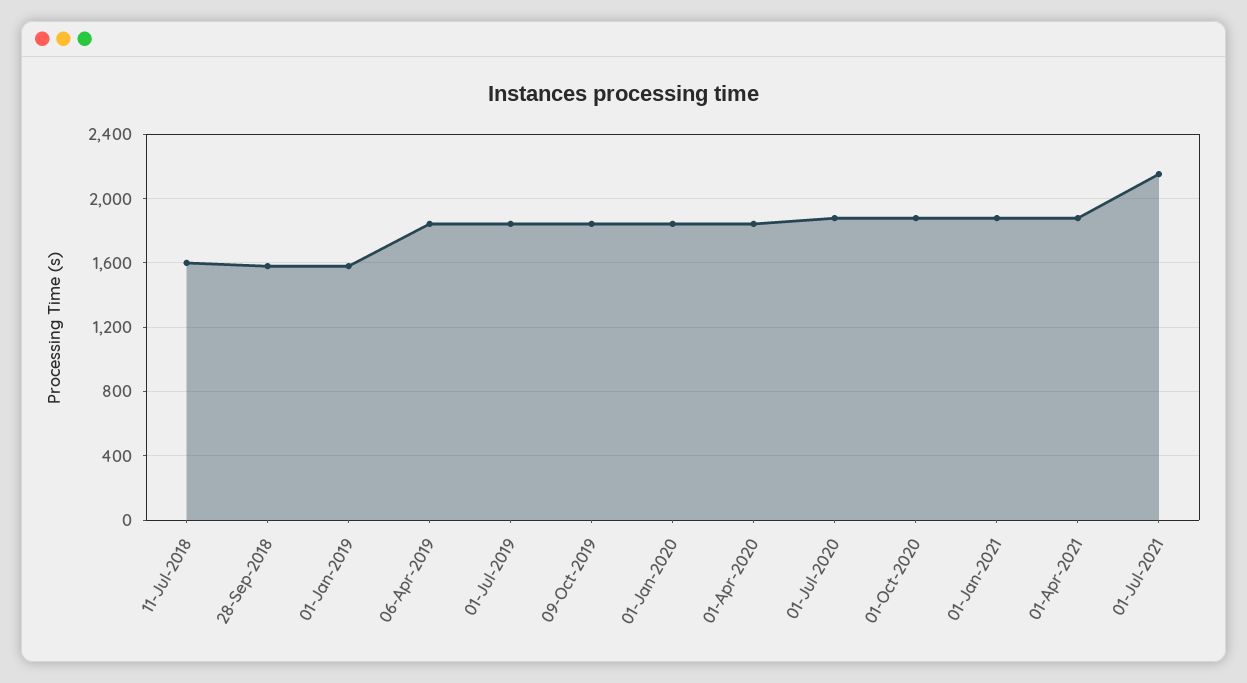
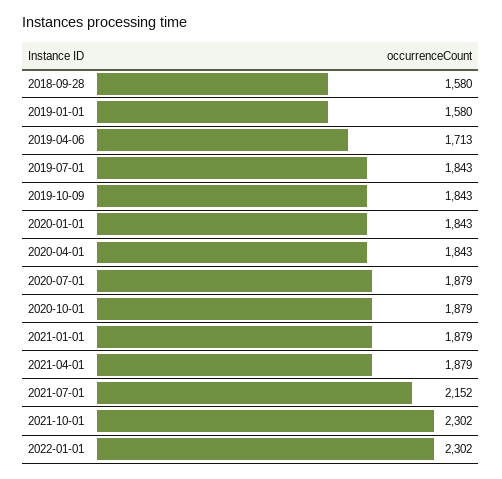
11-Jul-2018: 1600 -> none
06-Apr-2019: 1850 -> 1713
2021-10-01: none -> 2302
2022-01-01: none -> 2302

